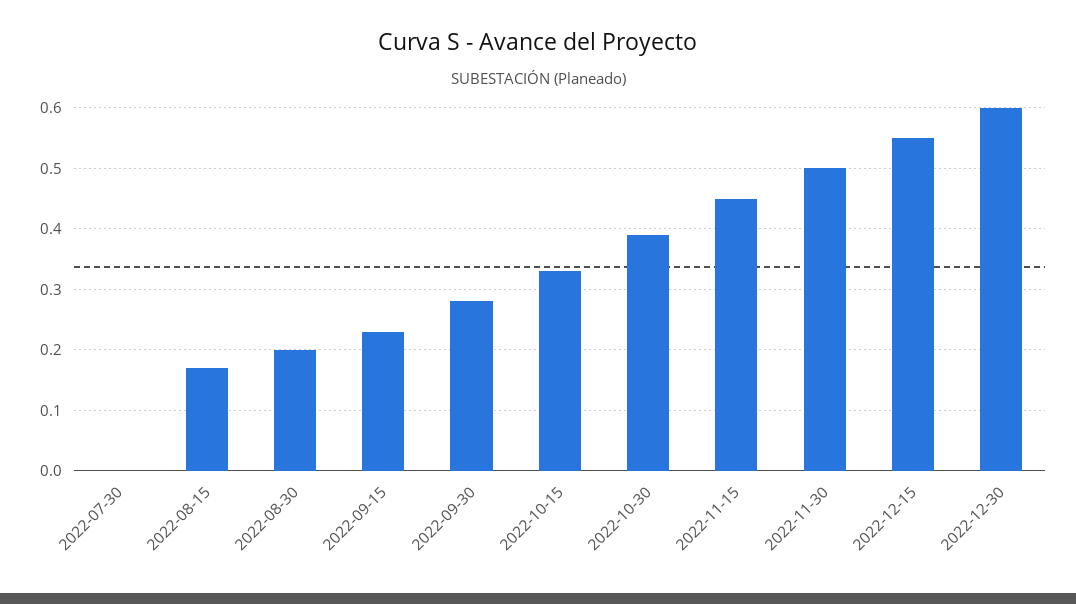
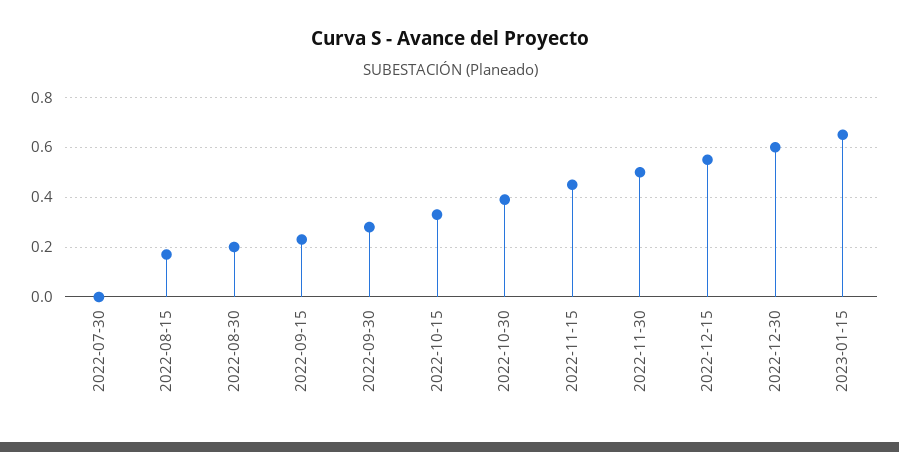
2023-01-15: none -> 0.65

